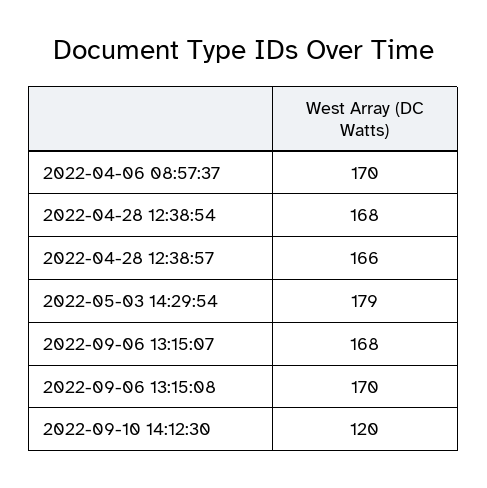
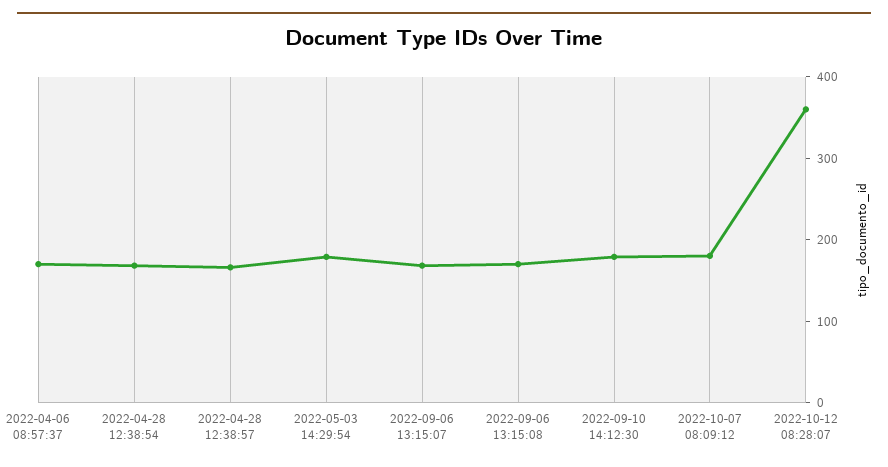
2022-09-10 14:12:30: 120 -> 180
2022-10-07 08:09:12: none -> 180
2022-10-12 08:28:07: none -> 360

